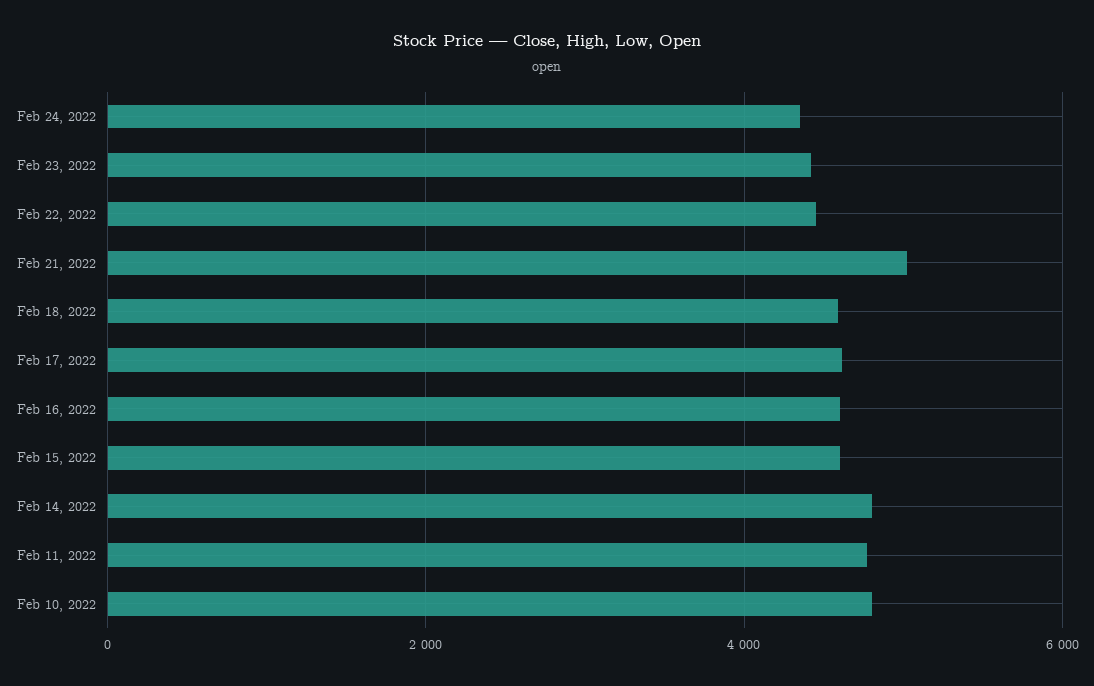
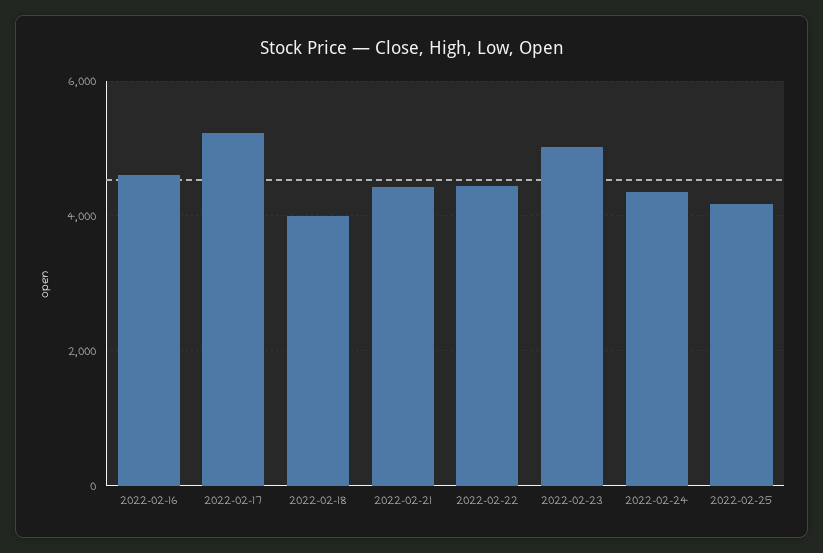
Feb 23, 2022: 4400 -> 5000
Feb 21, 2022: 5000 -> 4400
Feb 18, 2022: 4600 -> 4000
Feb 17, 2022: 4600 -> 5200
Feb 15, 2022: 4600 -> none
Feb 14, 2022: 4800 -> none
Feb 11, 2022: 4800 -> none
Feb 10, 2022: 4800 -> none
2022-02-25: none -> 4200

